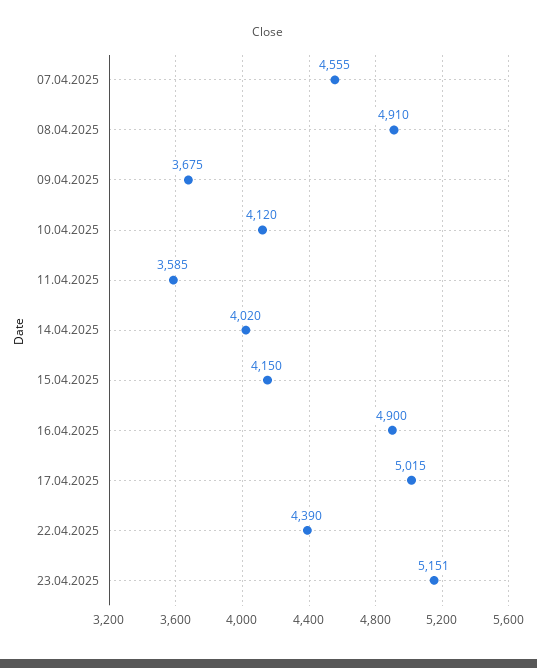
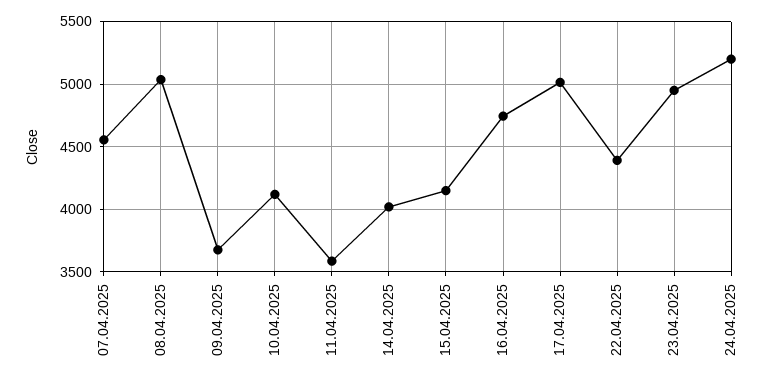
08.04.2025: 4910 -> 5050
16.04.2025: 4900 -> 4750
23.04.2025: 5151 -> 4950
24.04.2025: none -> 5200

